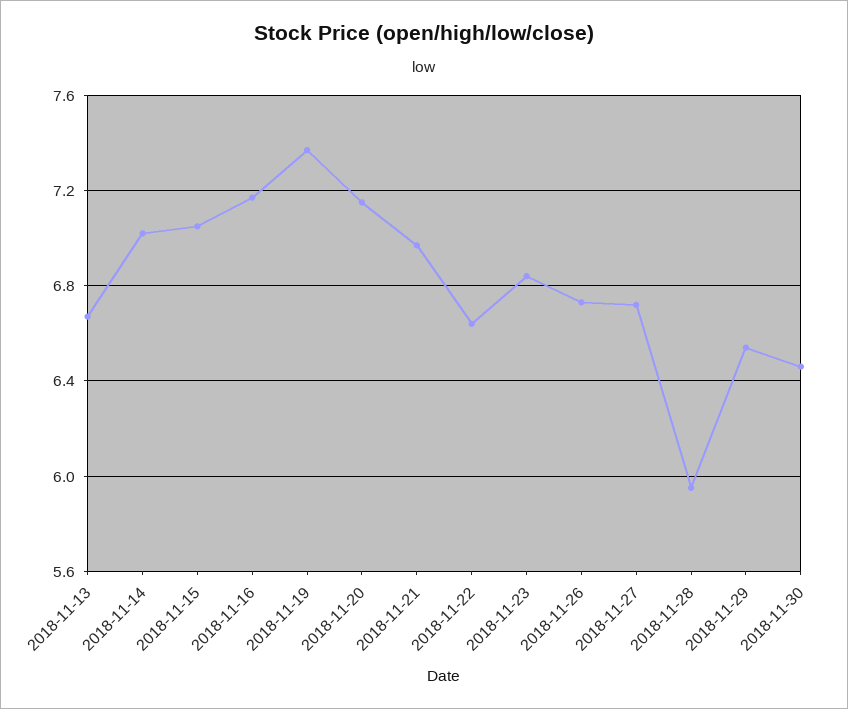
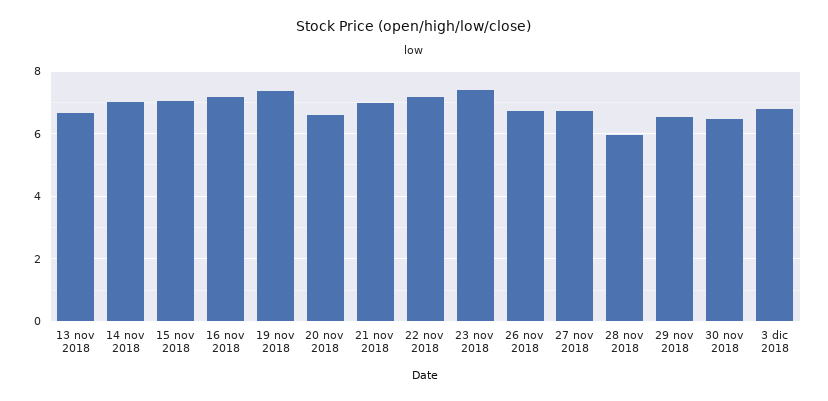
2018-11-20: 7.15 -> 6.6
2018-11-22: 6.65 -> 7.2
2018-11-23: 6.85 -> 7.4
3 dic 2018: none -> 6.8

